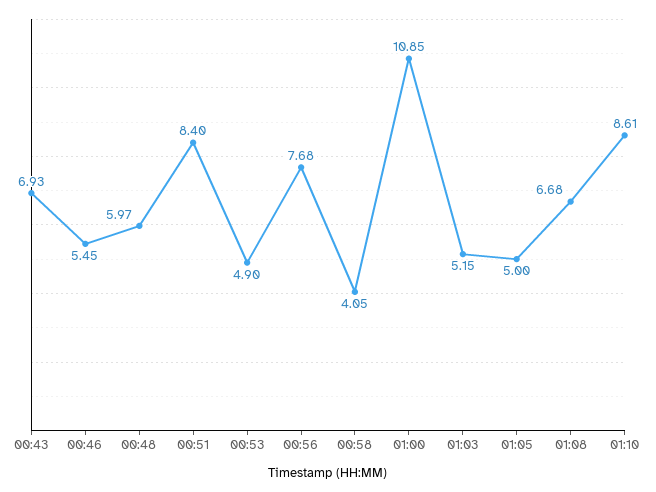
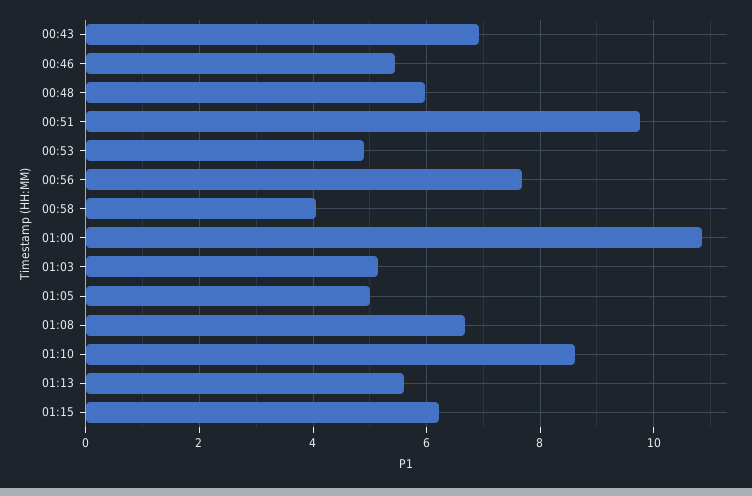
00:51: 8.4 -> 9.8
01:13: none -> 5.6
01:15: none -> 6.2

